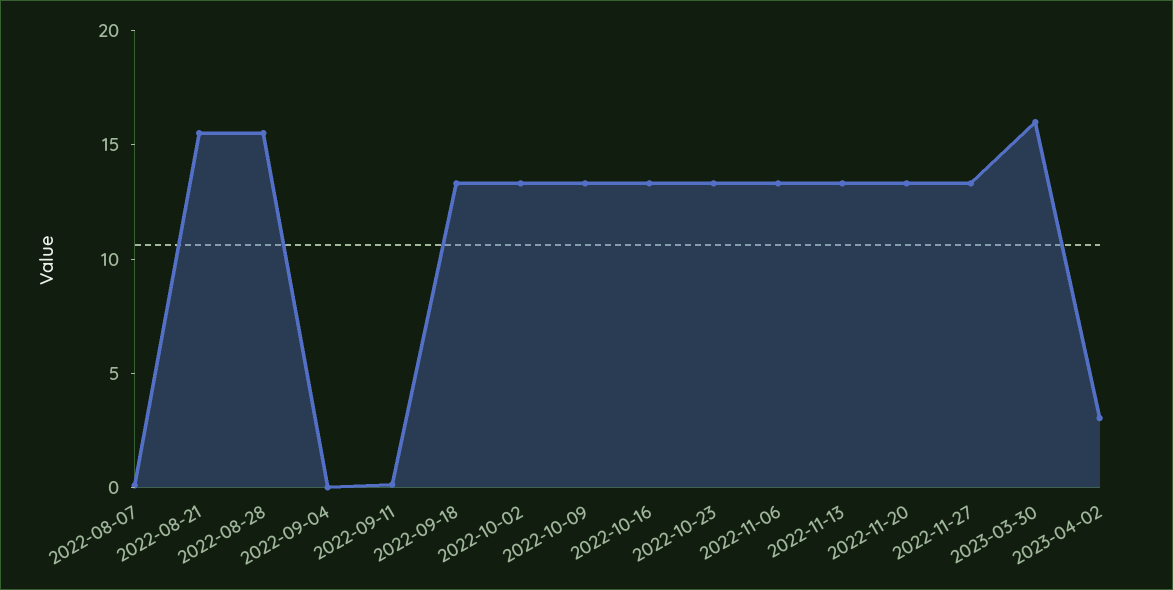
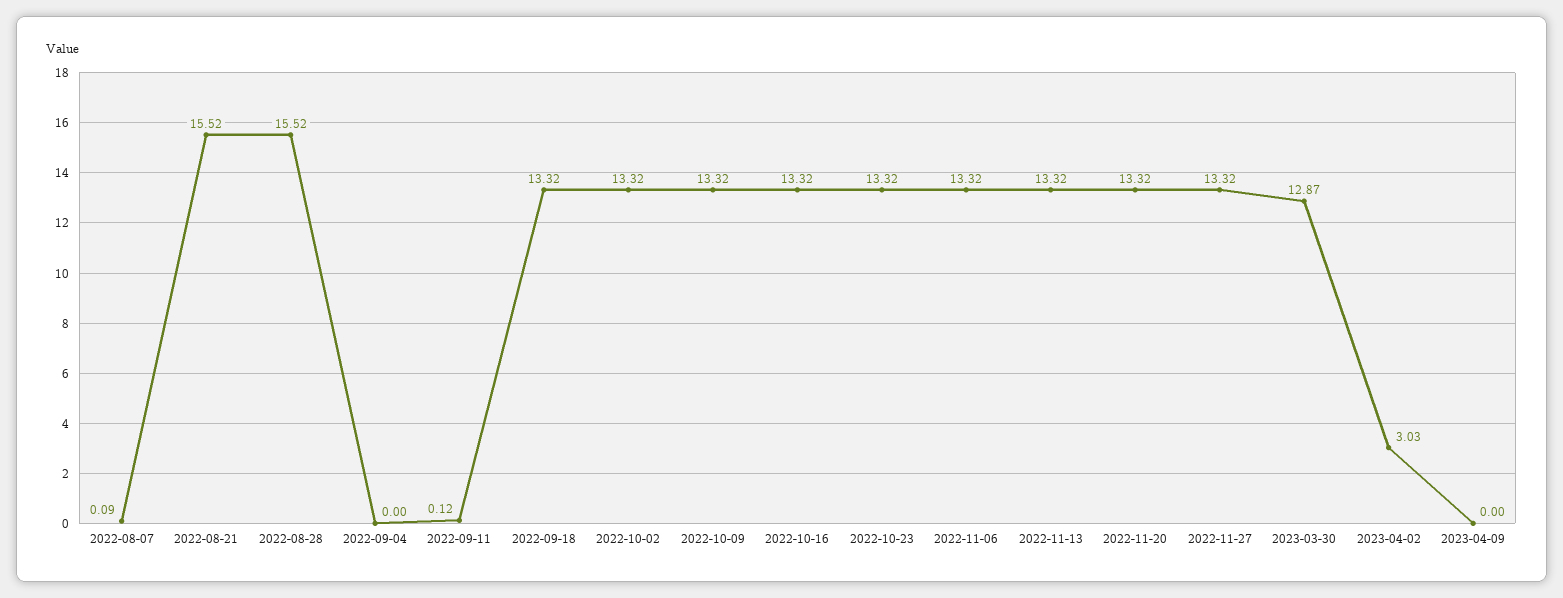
2023-03-30: 16 -> 12.87
2023-04-09: none -> 0

